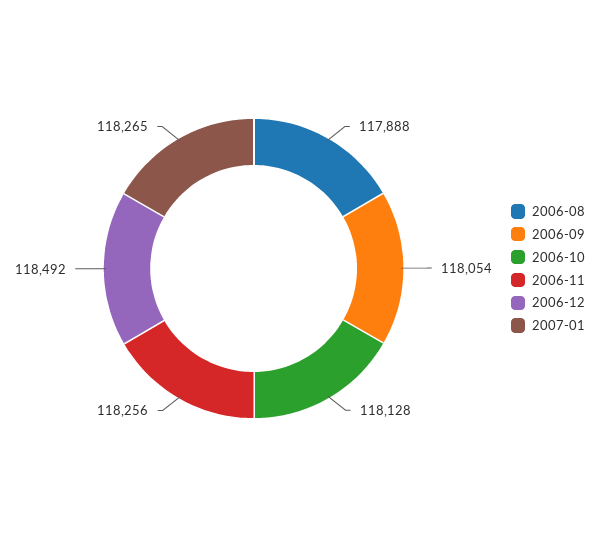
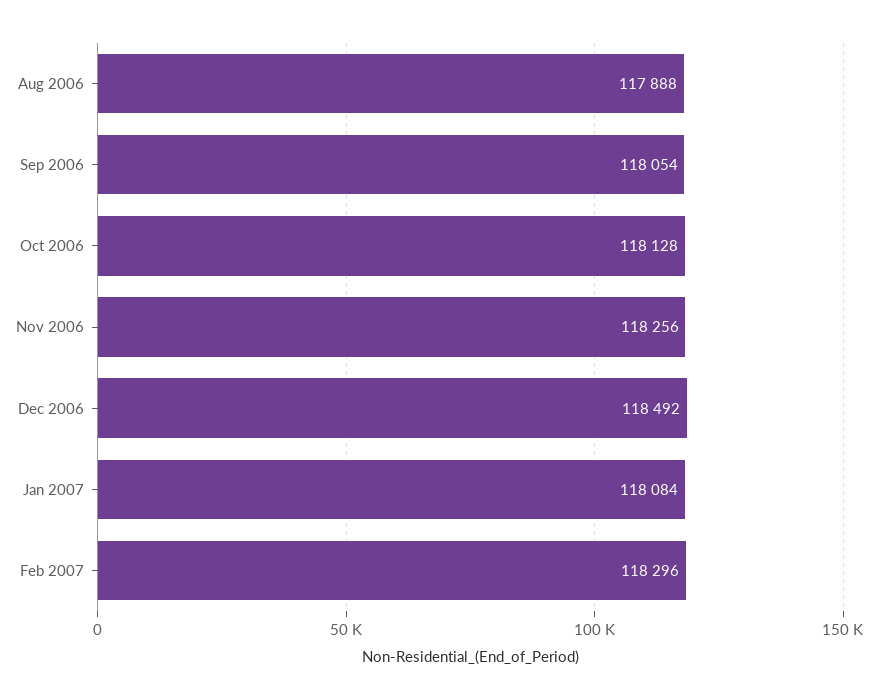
2007-01: 118265 -> 118084
Feb 2007: none -> 118296

